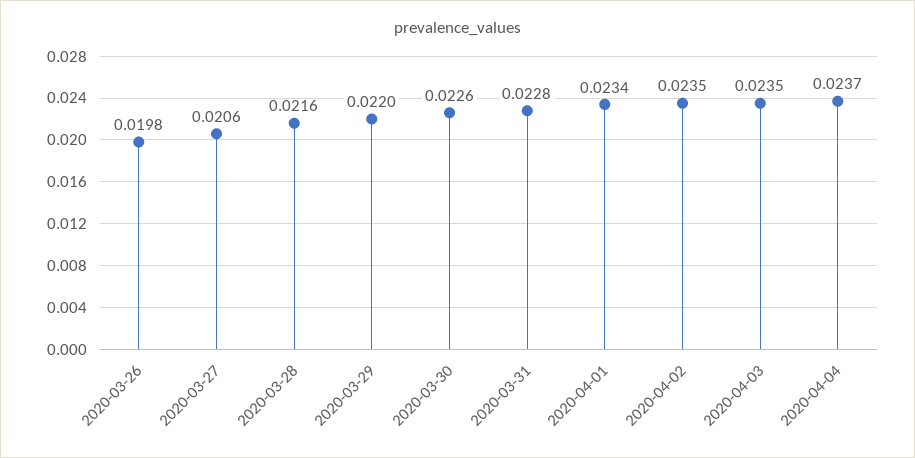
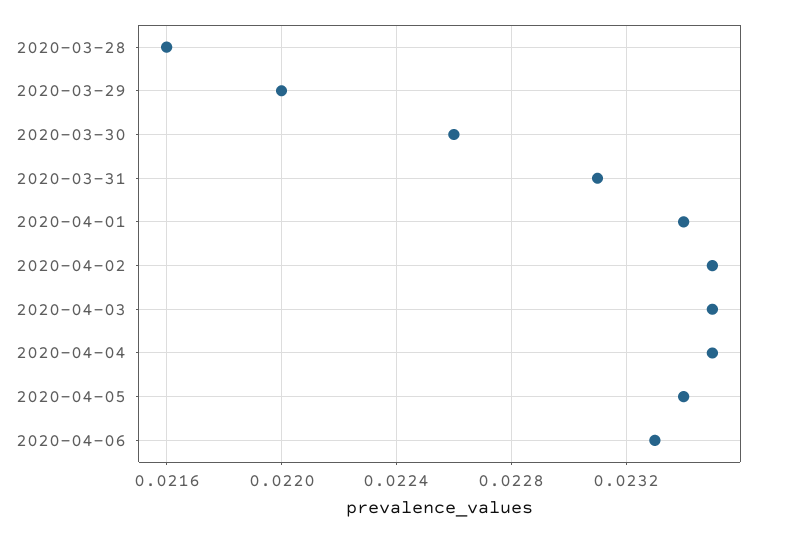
2020-03-26: 0.0198 -> none
2020-03-27: 0.0206 -> none
2020-03-31: 0.0228 -> 0.0231
2020-04-04: 0.0237 -> 0.0235
2020-04-05: none -> 0.0234
2020-04-06: none -> 0.0233

